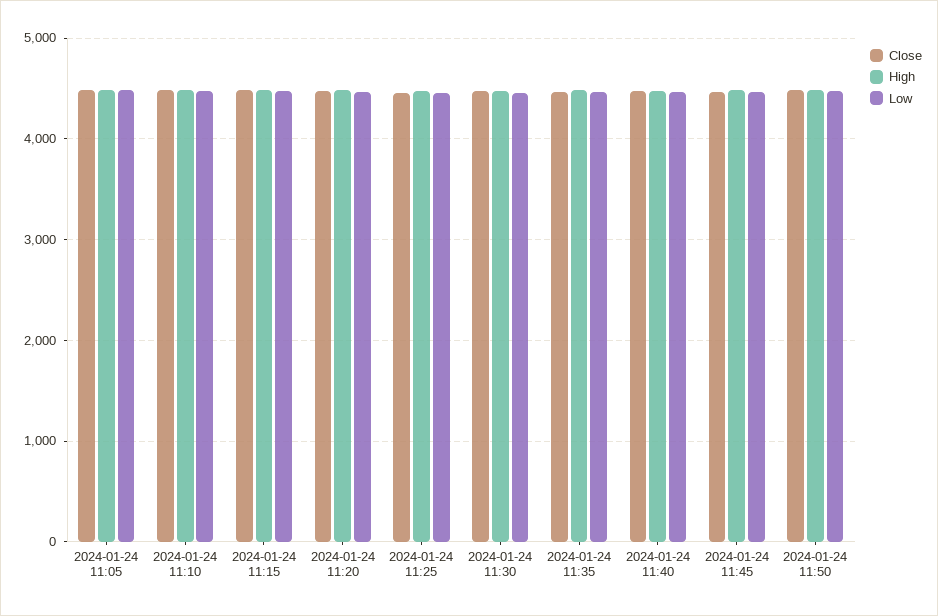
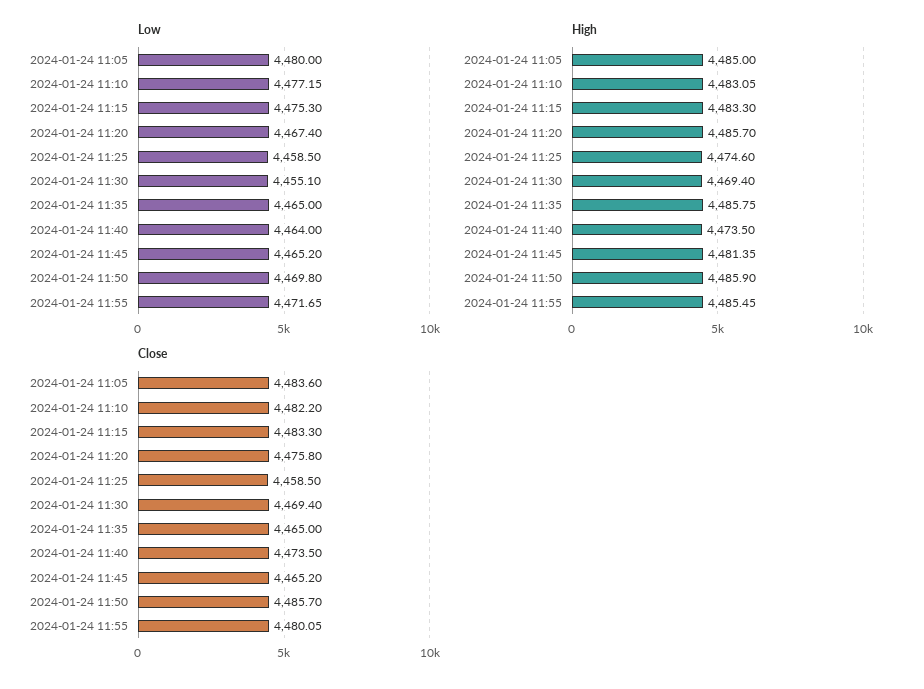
Low, 2024-01-24 11:55: none -> 4471.65
High, 2024-01-24 11:55: none -> 4485.45
Close, 2024-01-24 11:55: none -> 4480.05

